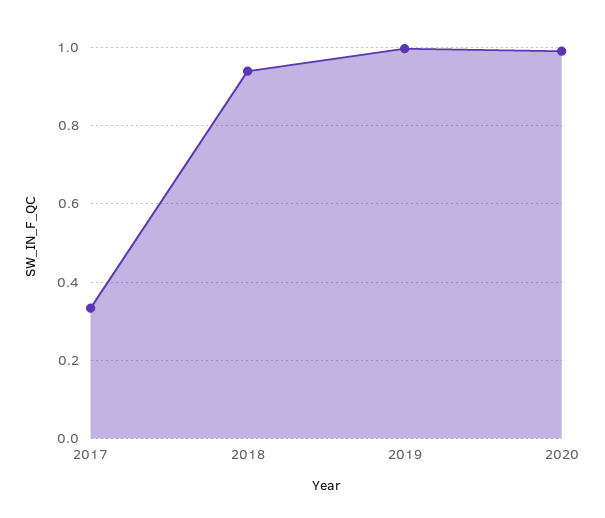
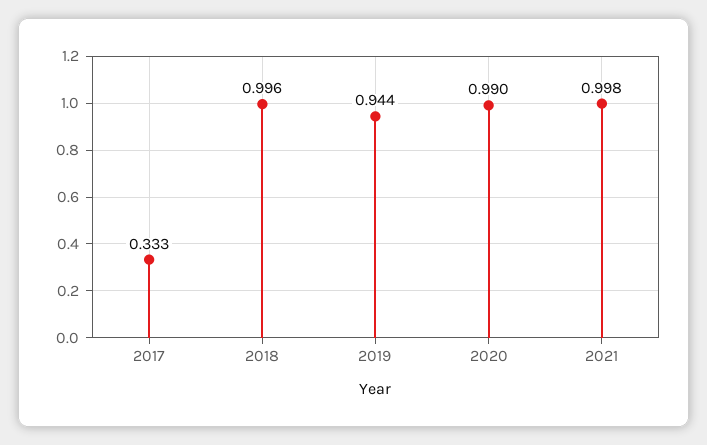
2018: 0.94 -> 0.996
2019: 1 -> 0.944
2021: none -> 0.998

